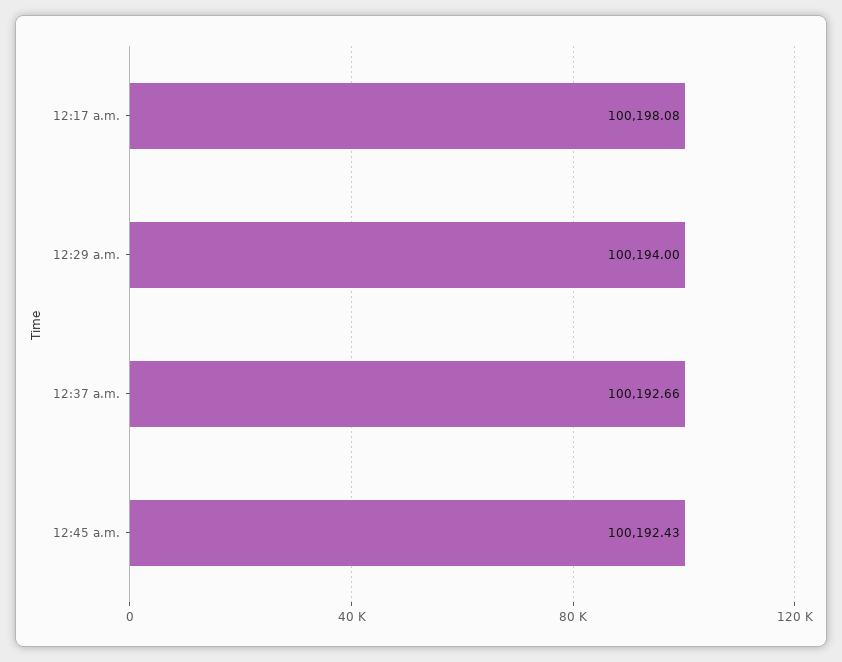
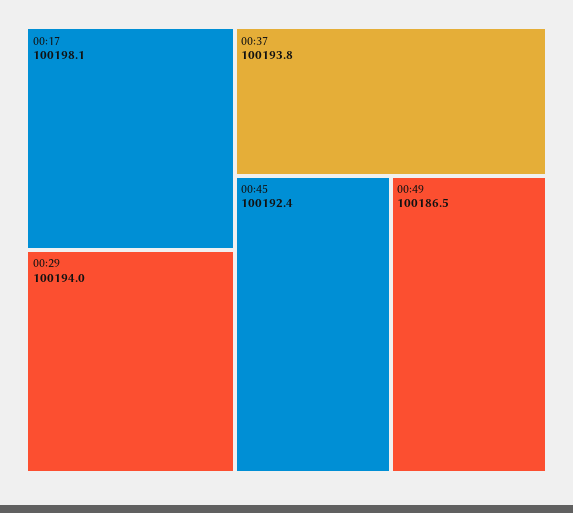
12:37 a.m.: 100192.66 -> 100193.8
00:49: none -> 100186.5

